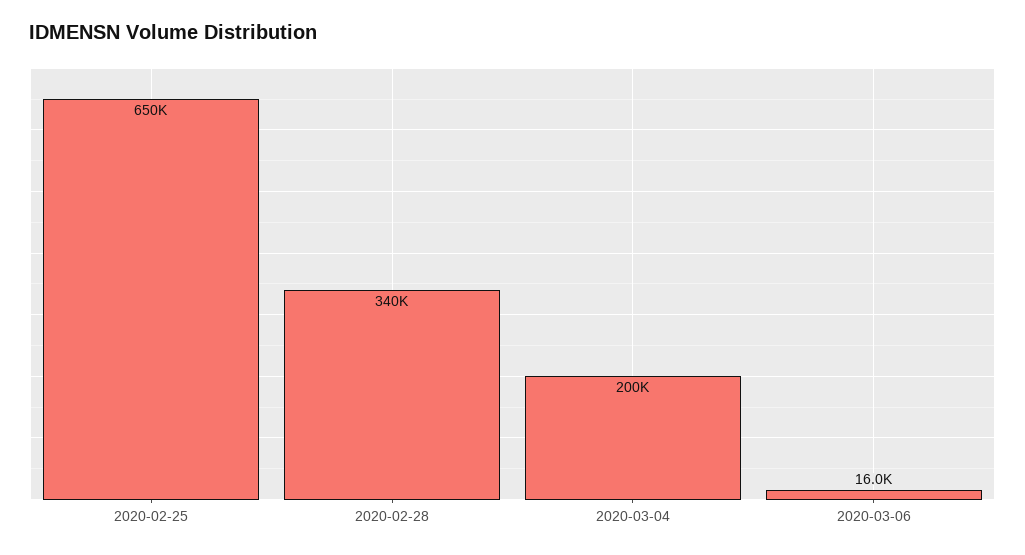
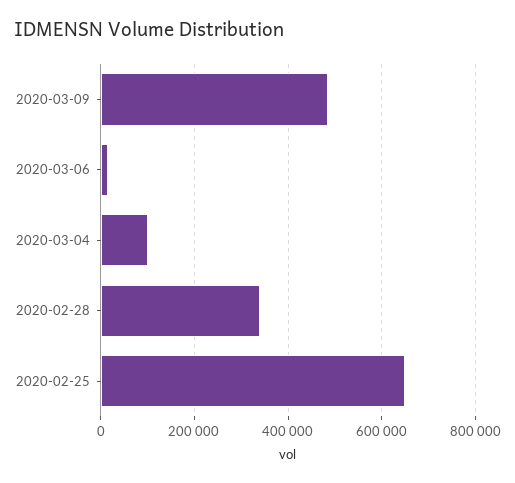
2020-03-04: 200000 -> 100000
2020-03-09: none -> 480000

